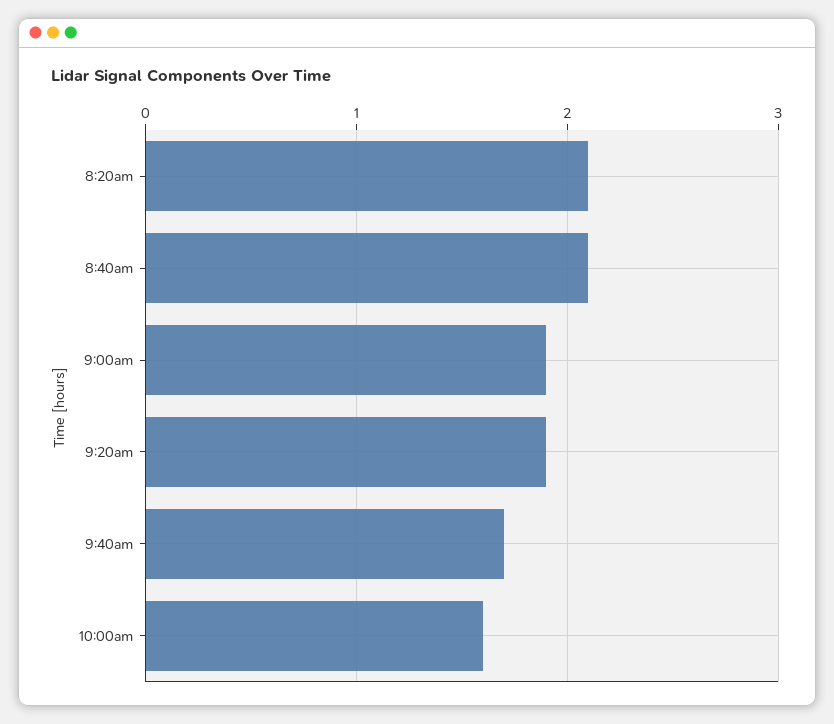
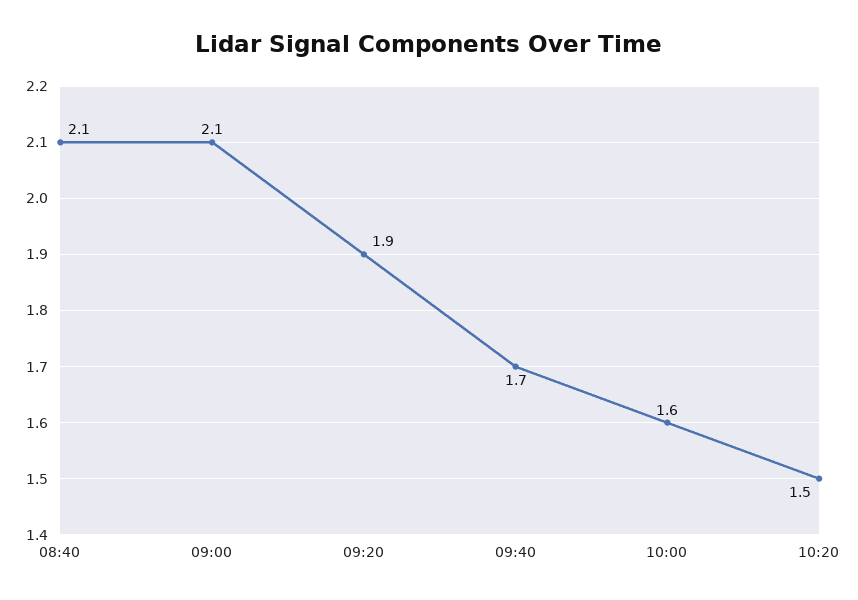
8:20am: 2.1 -> none
9:00am: 1.9 -> 2.1
10:20: none -> 1.5

